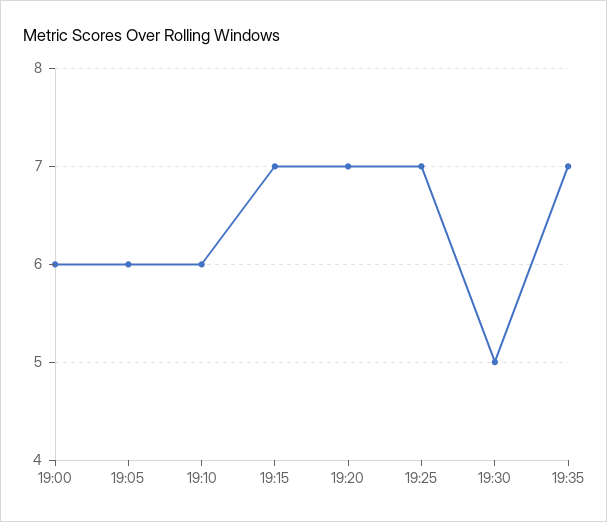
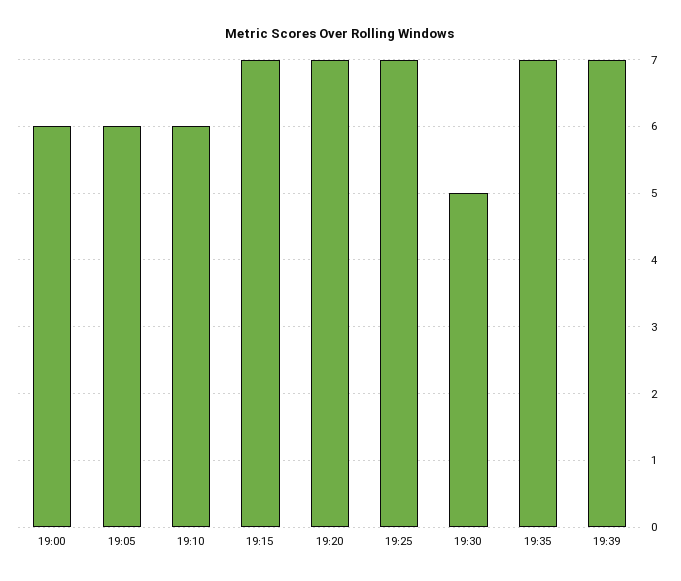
19:39: none -> 7

